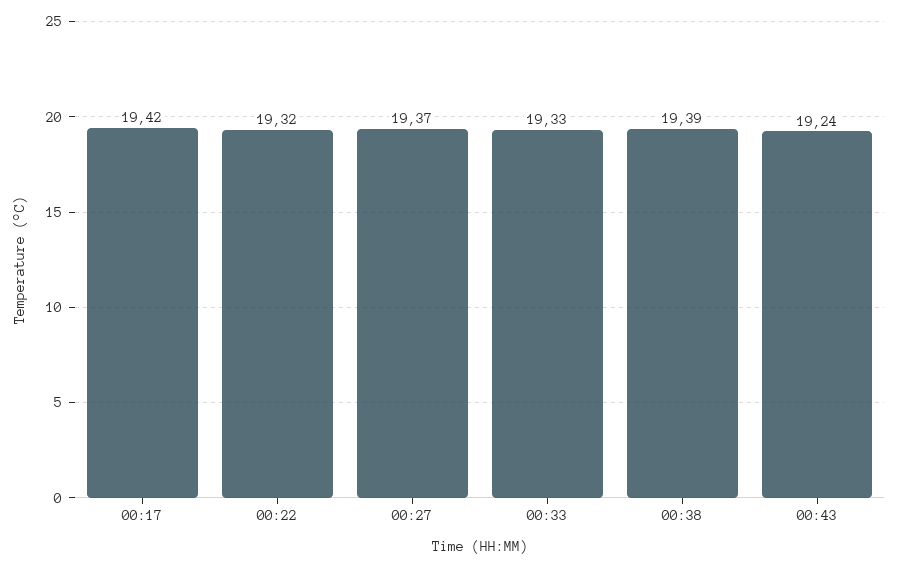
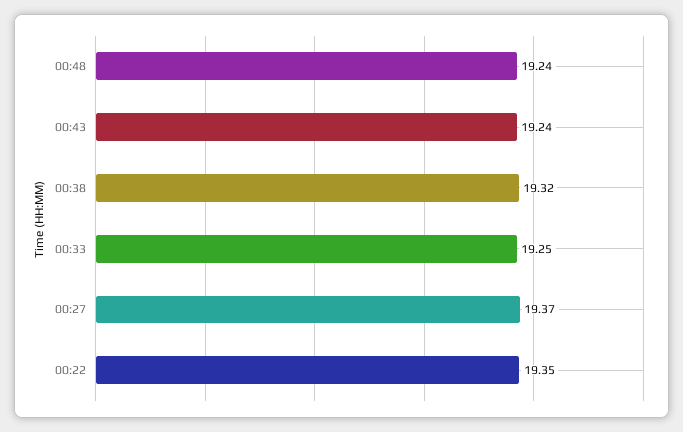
00:17: 19.42 -> none
00:22: 19.32 -> 19.35
00:33: 19.33 -> 19.25
00:38: 19.39 -> 19.32
00:48: none -> 19.24

